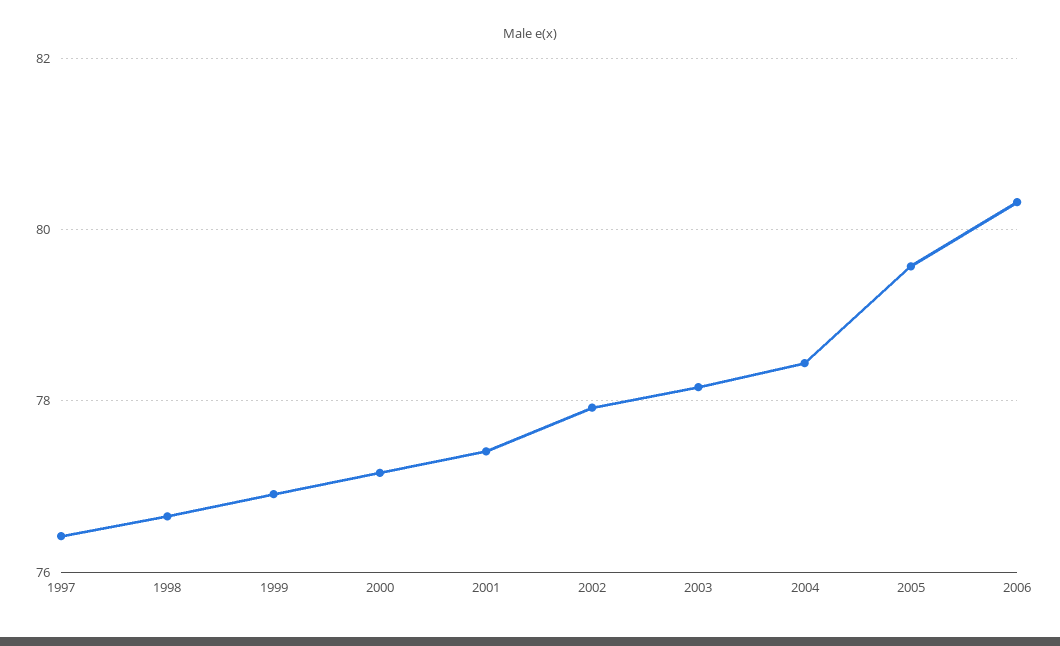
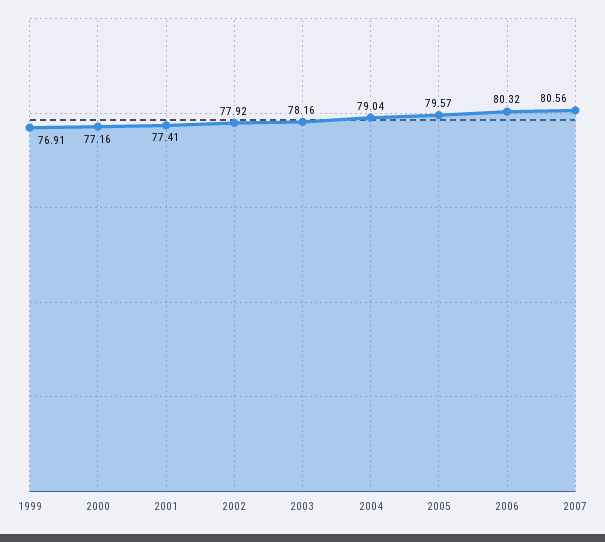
1997: 76.4 -> none
1998: 76.6 -> none
2004: 78.4 -> 79.04
2007: none -> 80.56

